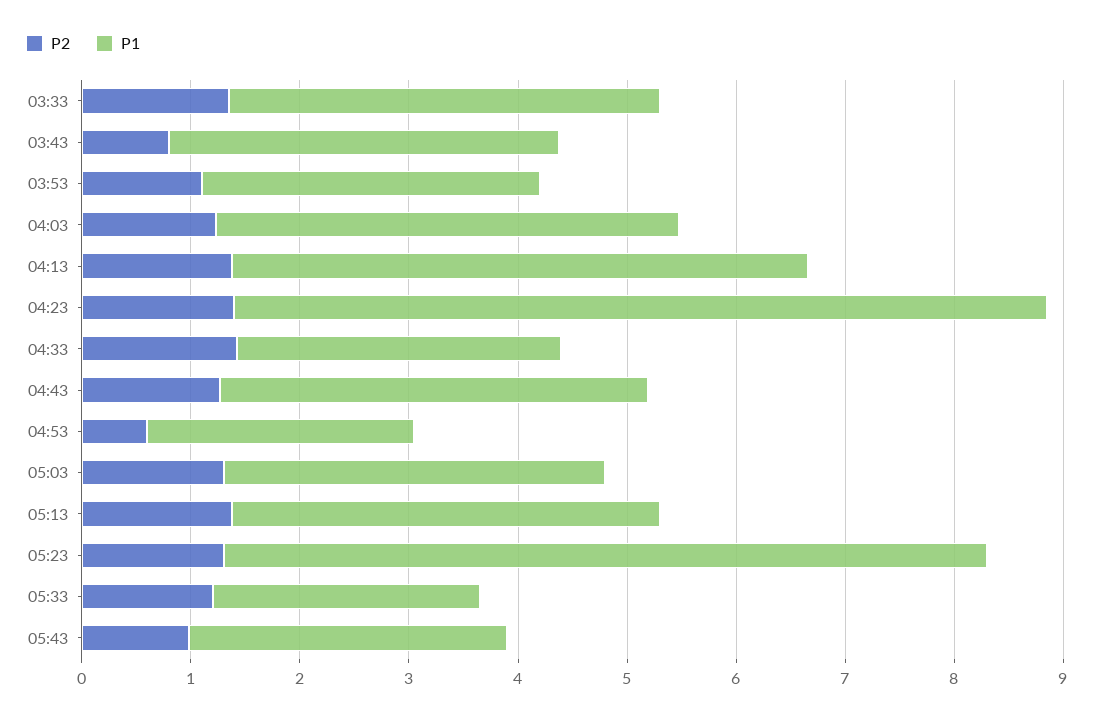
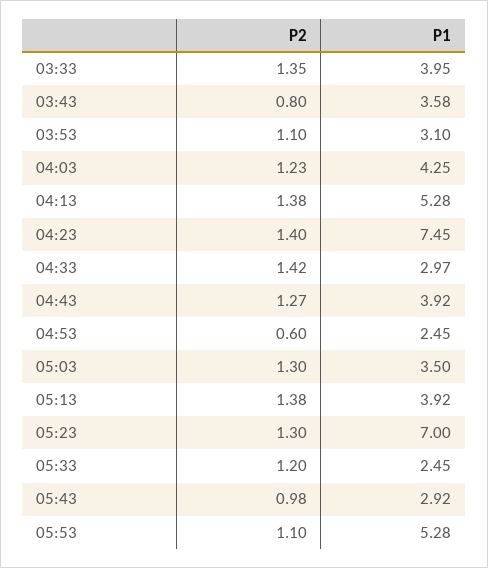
P2, 05:53: none -> 1.1
P1, 05:53: none -> 5.28

